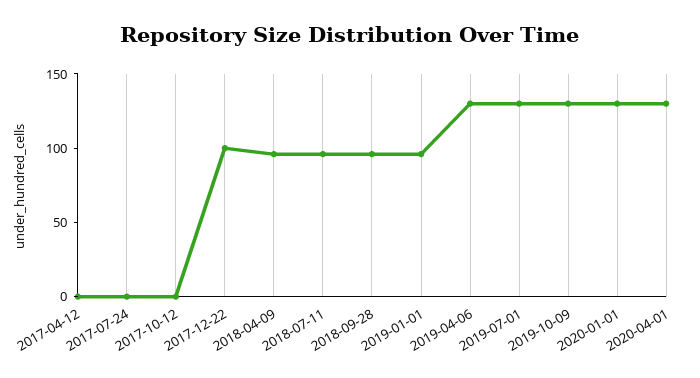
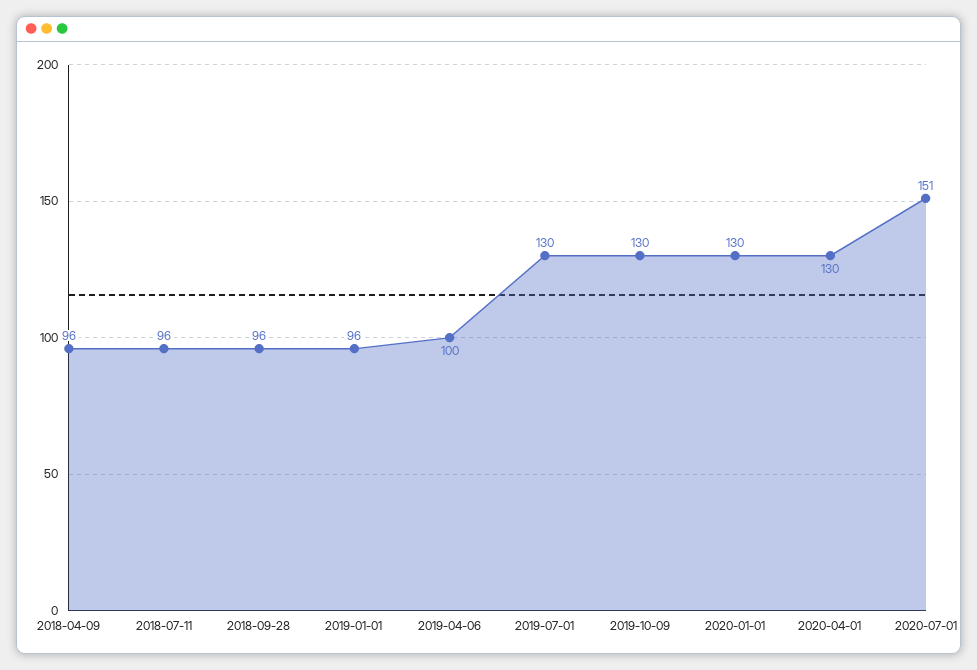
2017-04-12: 0 -> none
2017-07-24: 0 -> none
2017-10-12: 0 -> none
2017-12-22: 100 -> none
2019-04-06: 130 -> 100
2020-07-01: none -> 151

